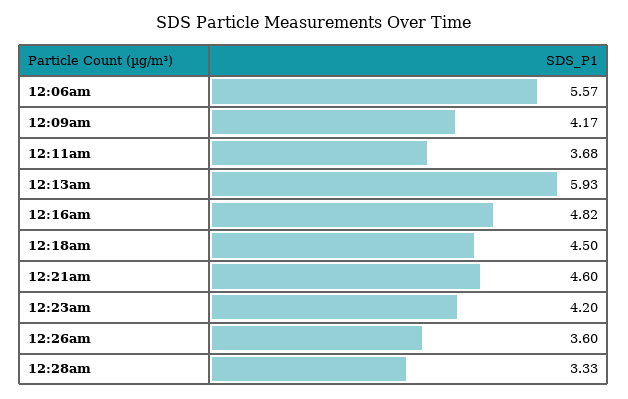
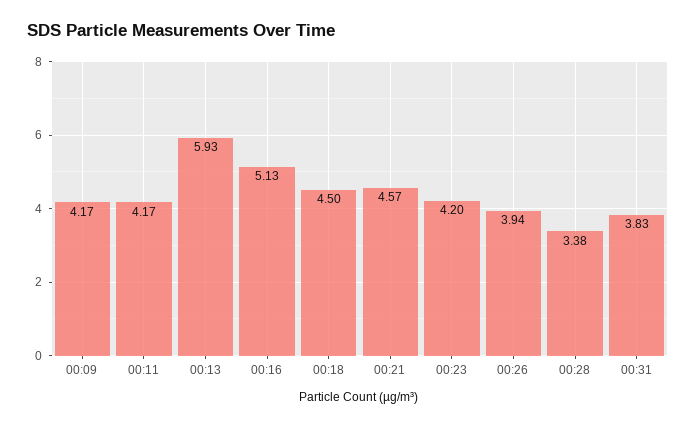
12:06am: 5.57 -> none
12:11am: 3.68 -> 4.17
12:16am: 4.82 -> 5.13
12:21am: 4.6 -> 4.57
12:26am: 3.6 -> 3.94
12:28am: 3.33 -> 3.38
00:31: none -> 3.83

